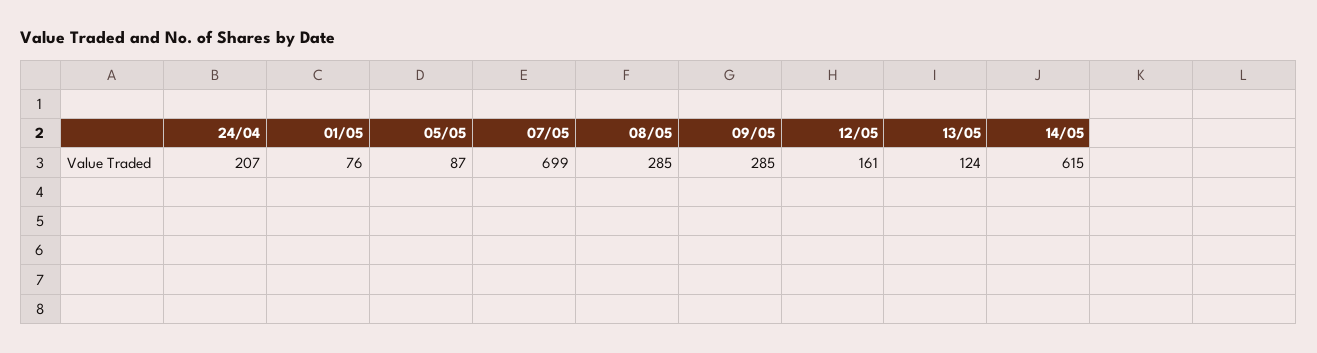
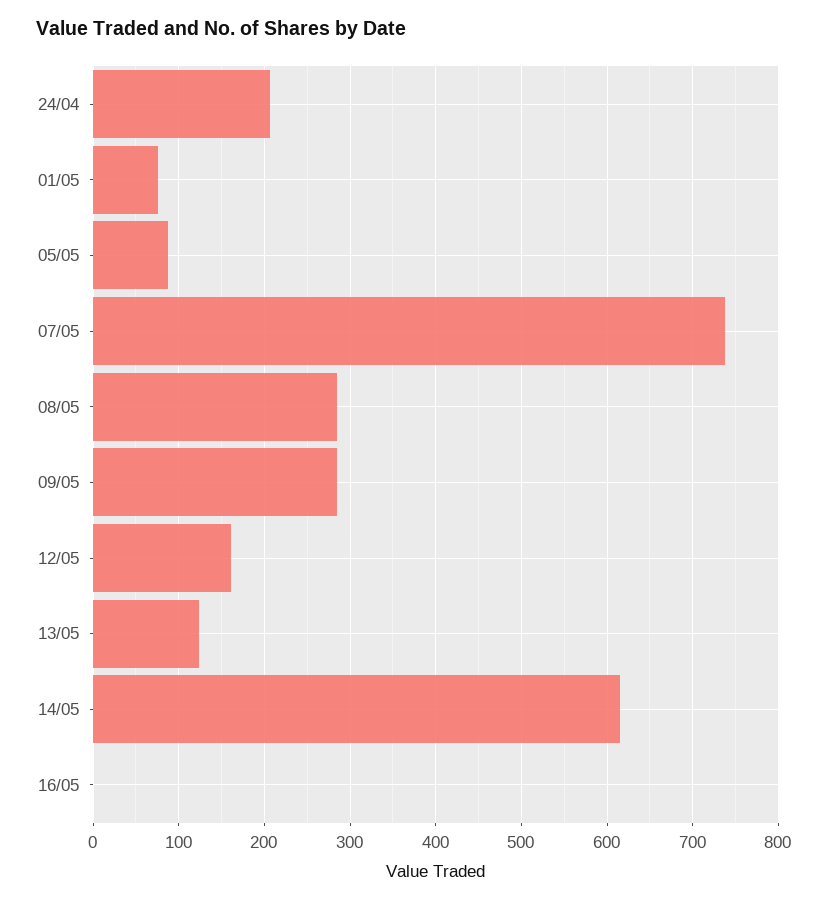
07/05: 699 -> 740
16/05: none -> 0

